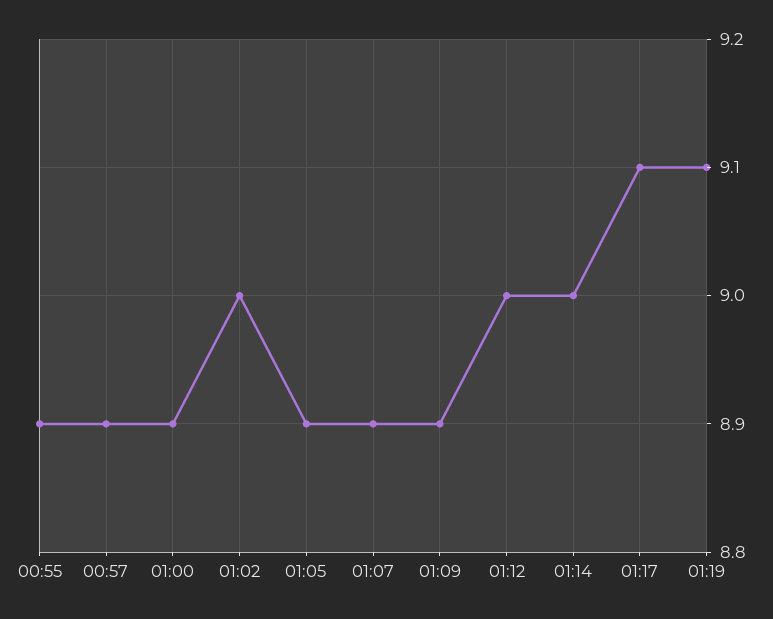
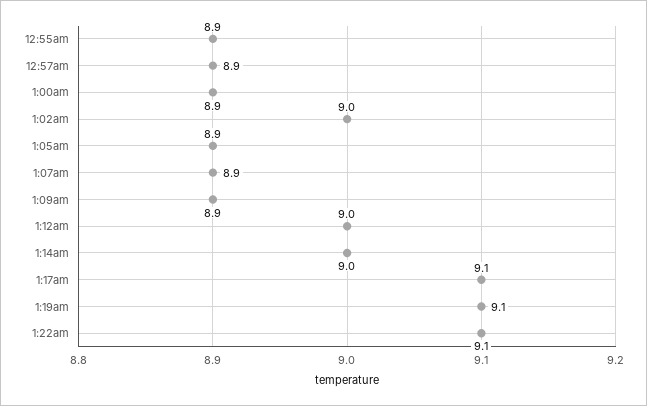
1:22am: none -> 9.1

